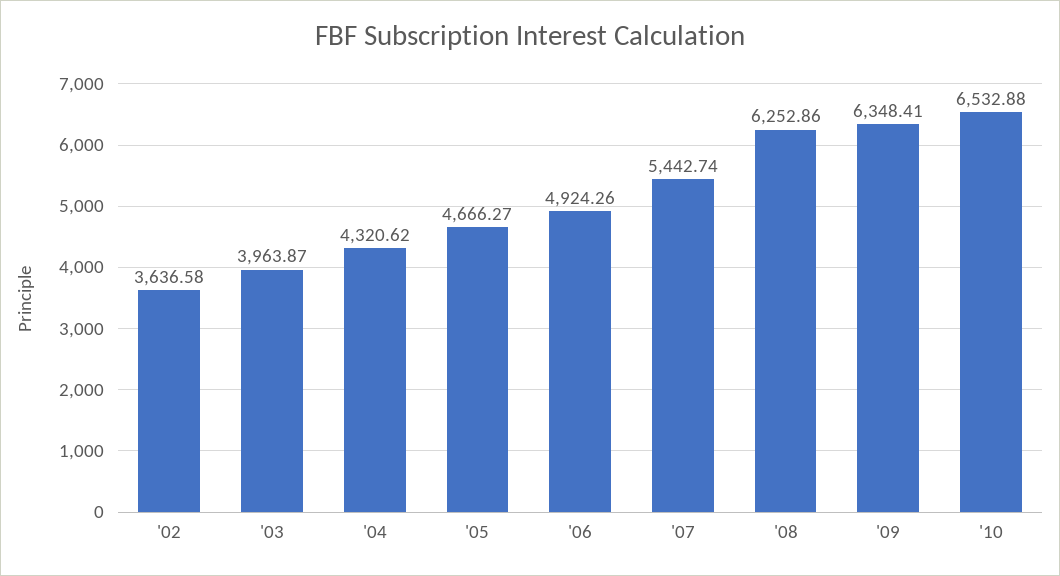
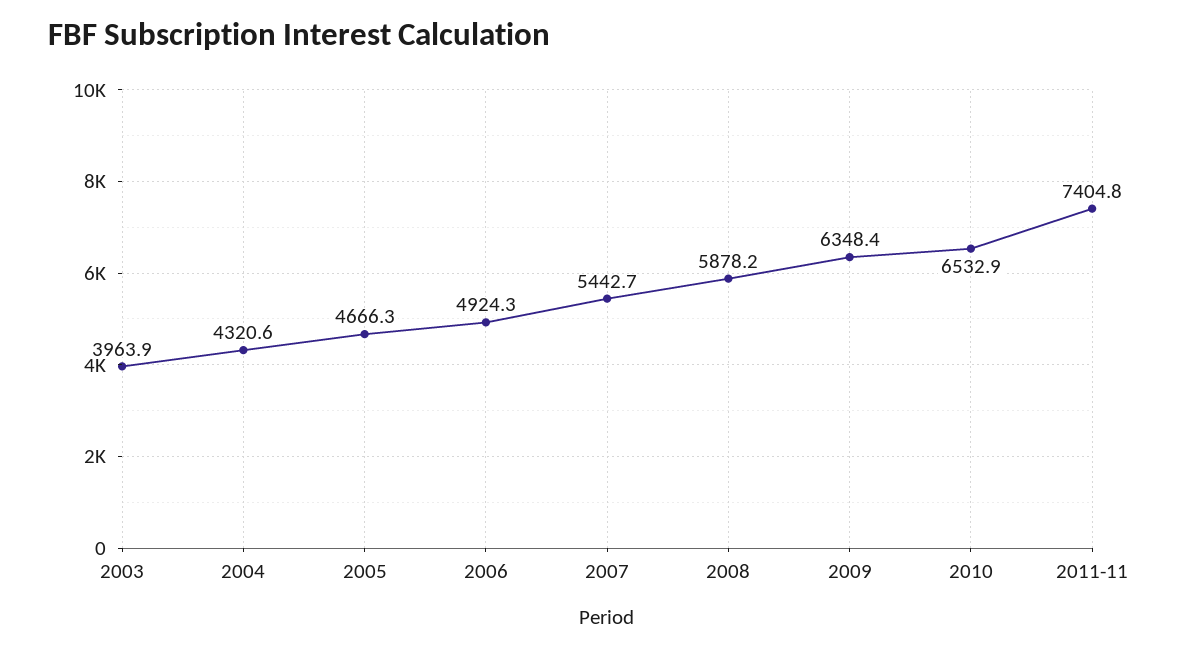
'02: 3636.58 -> none
'08: 6252.86 -> 5878.2
2011-11: none -> 7404.8

